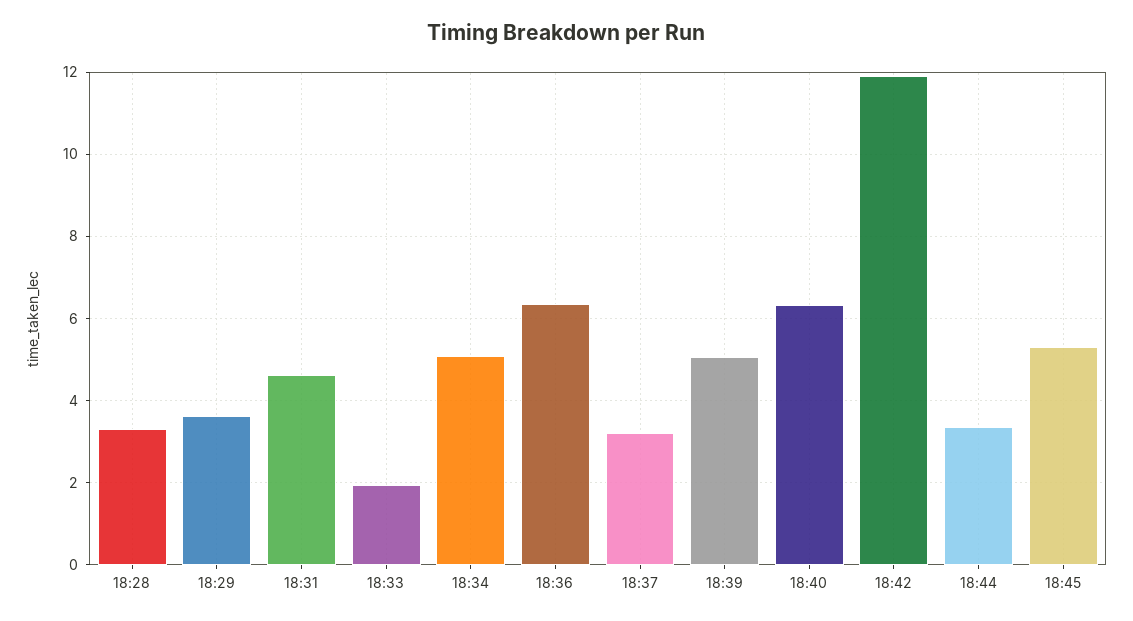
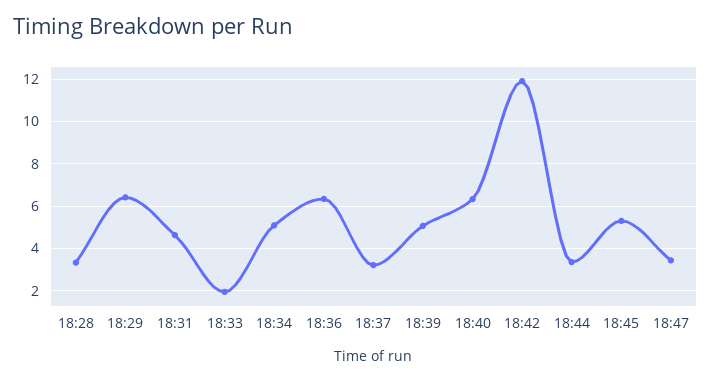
18:29: 3.6 -> 6.5
18:47: none -> 3.5

